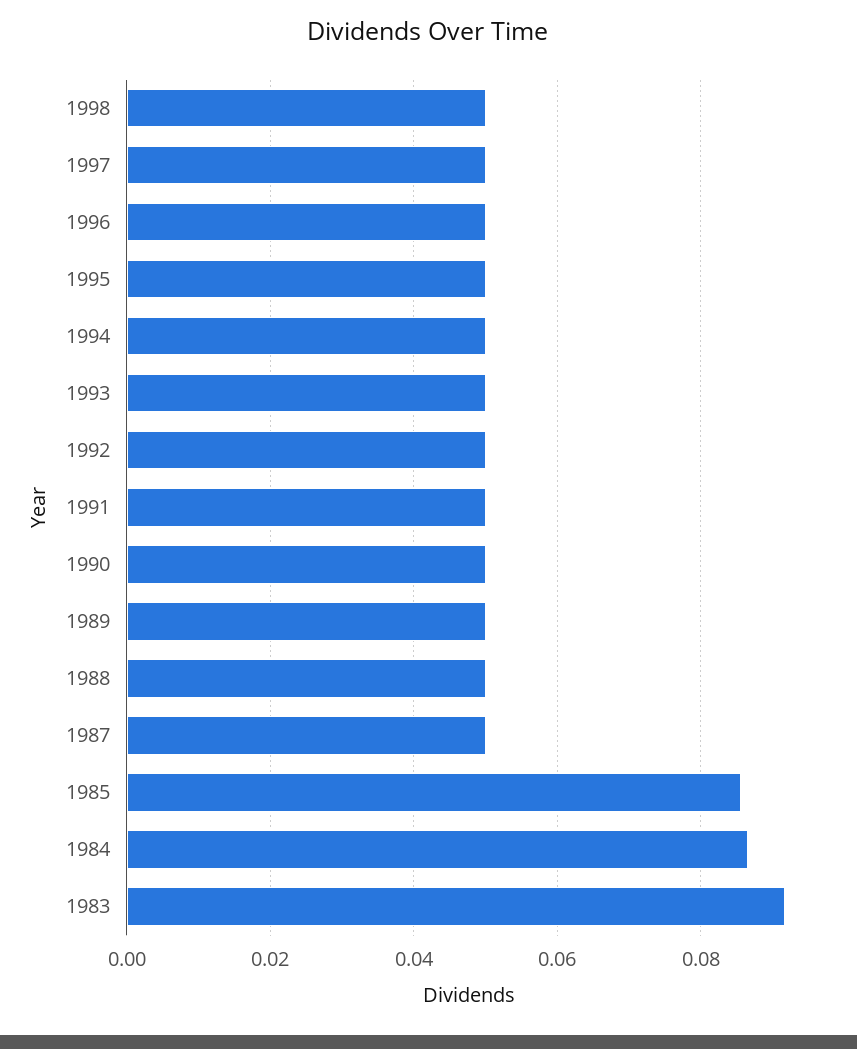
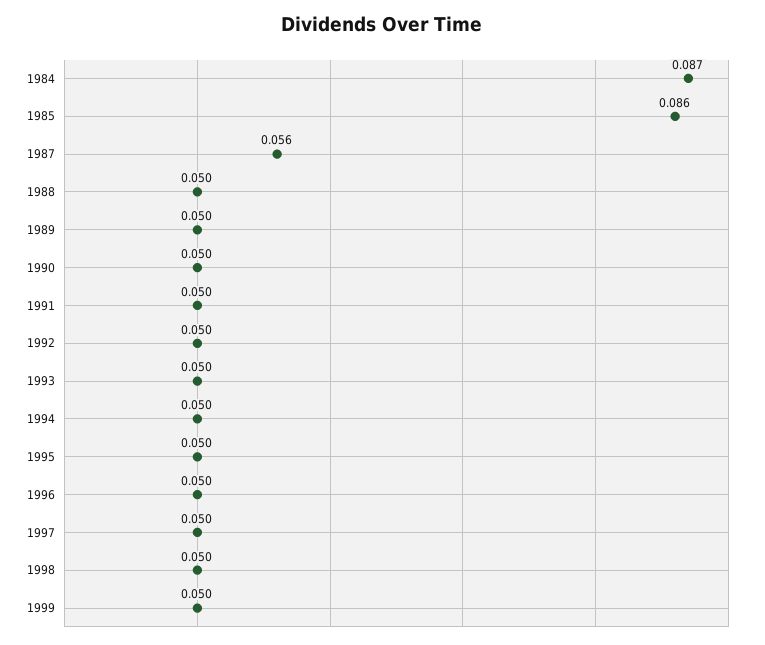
1987: 0.05 -> 0.056
1983: 0.092 -> none
1999: none -> 0.05

